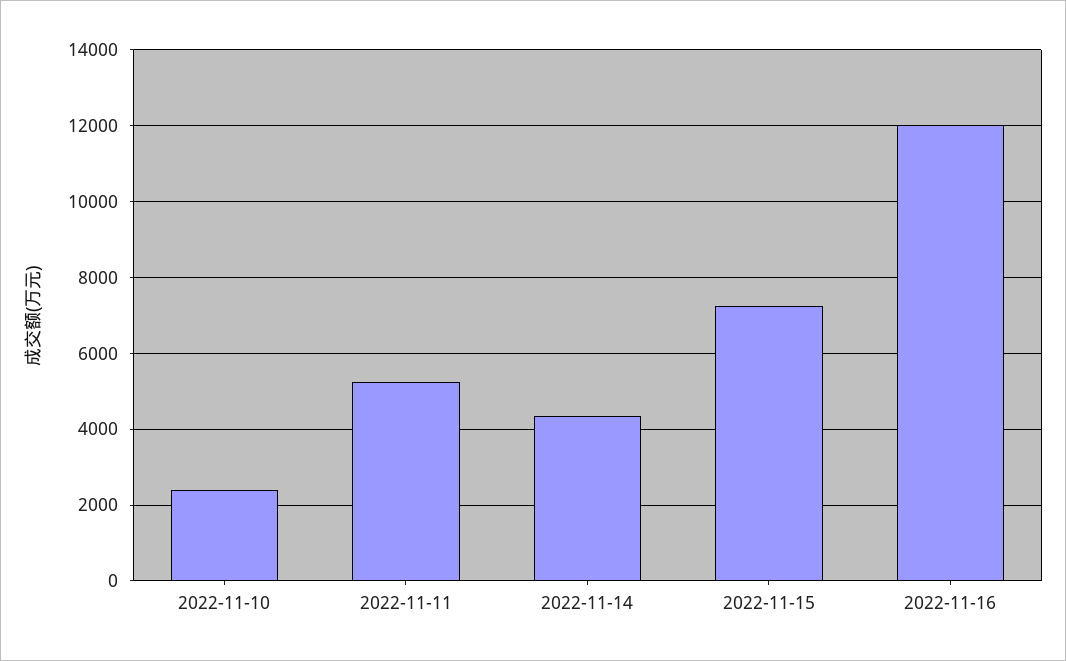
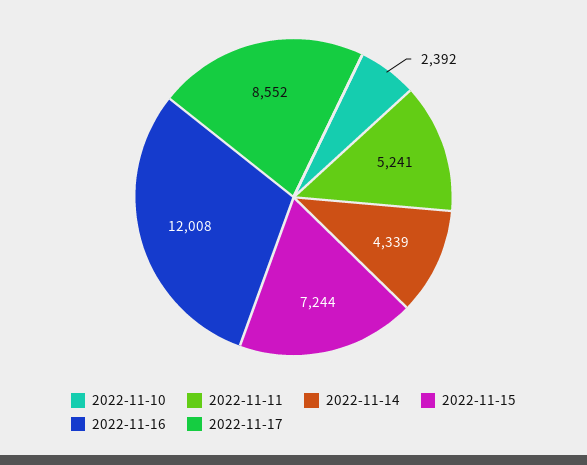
2022-11-17: none -> 8552

